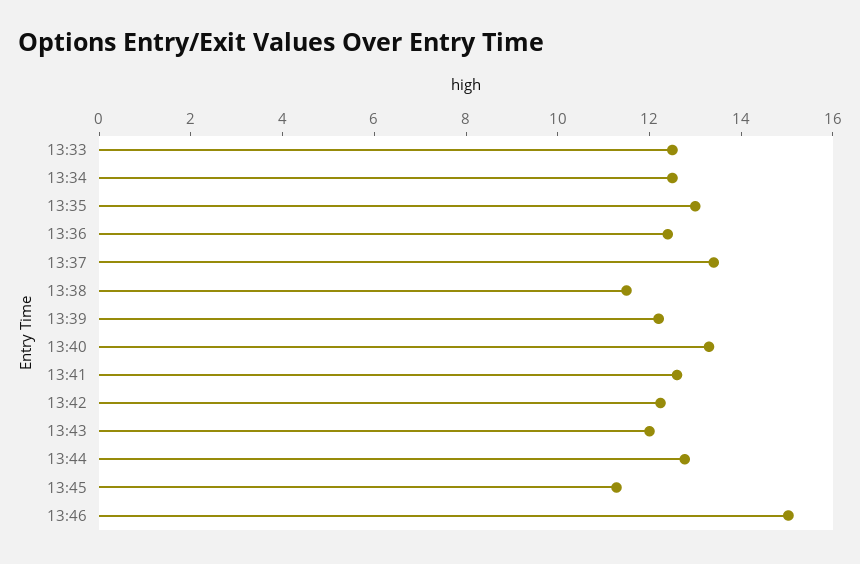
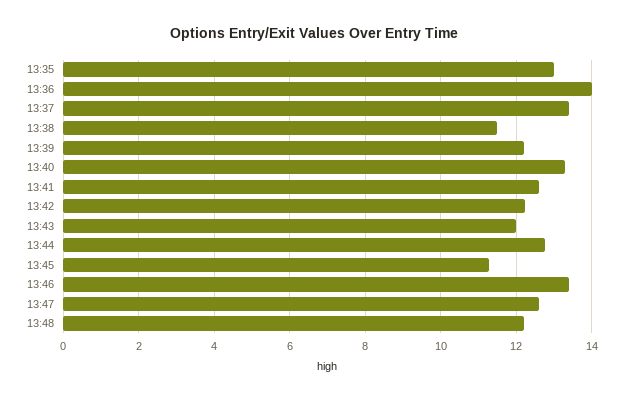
13:33: 12.5 -> none
13:34: 12.5 -> none
13:36: 12.5 -> 14
13:46: 15 -> 13.4
13:47: none -> 12.6
13:48: none -> 12.2

